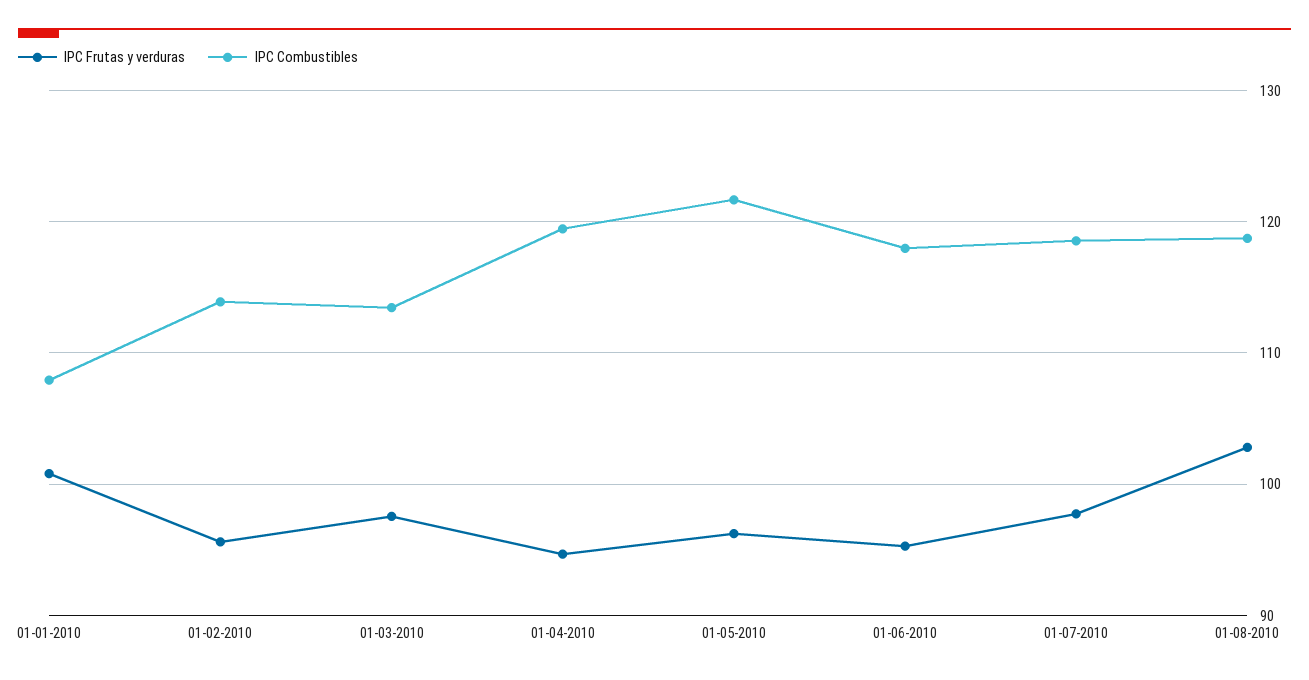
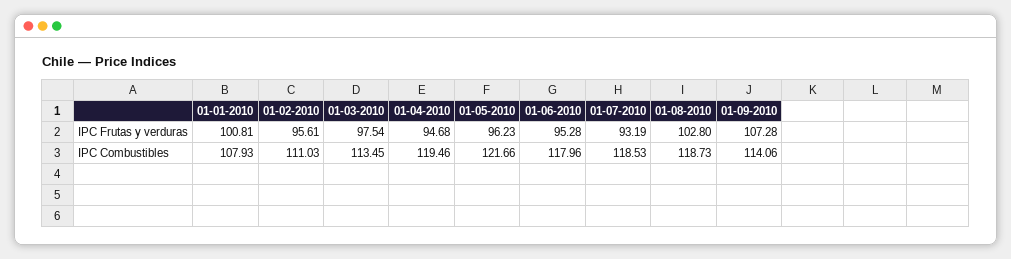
IPC Combustibles, 01-02-2010: 114 -> 111.03
IPC Frutas y verduras, 01-07-2010: 98 -> 93.19
IPC Frutas y verduras, 01-09-2010: none -> 107.28
IPC Combustibles, 01-09-2010: none -> 114.06

